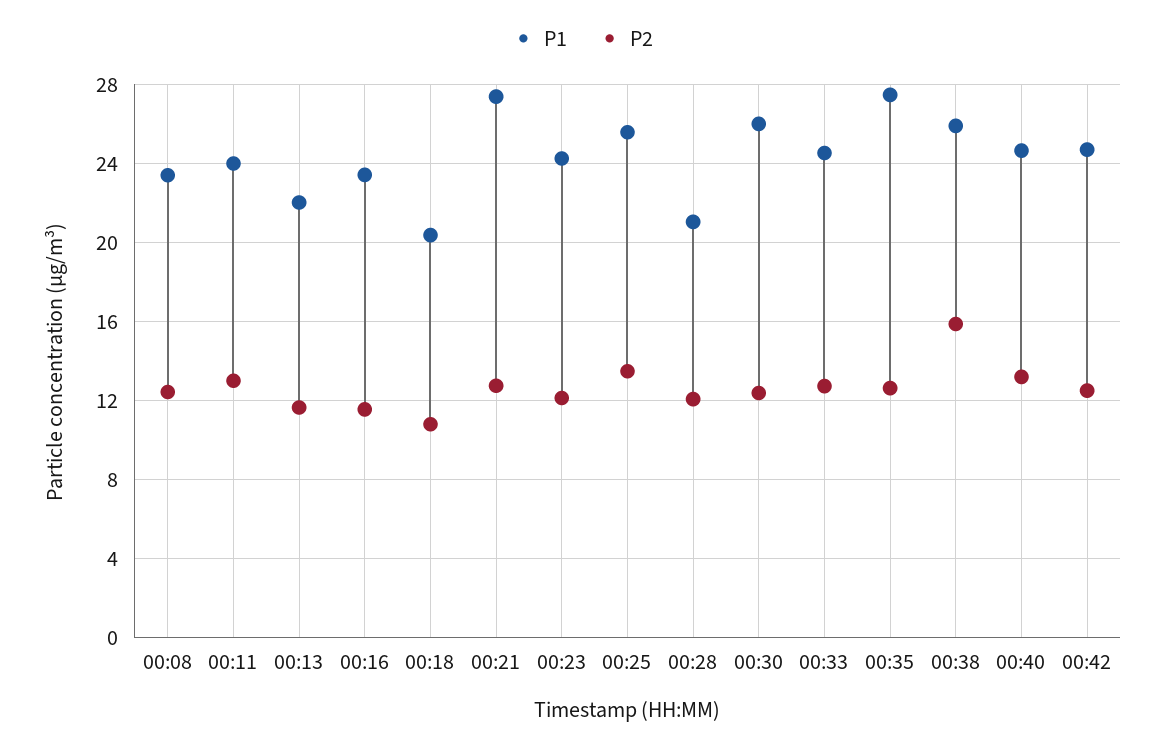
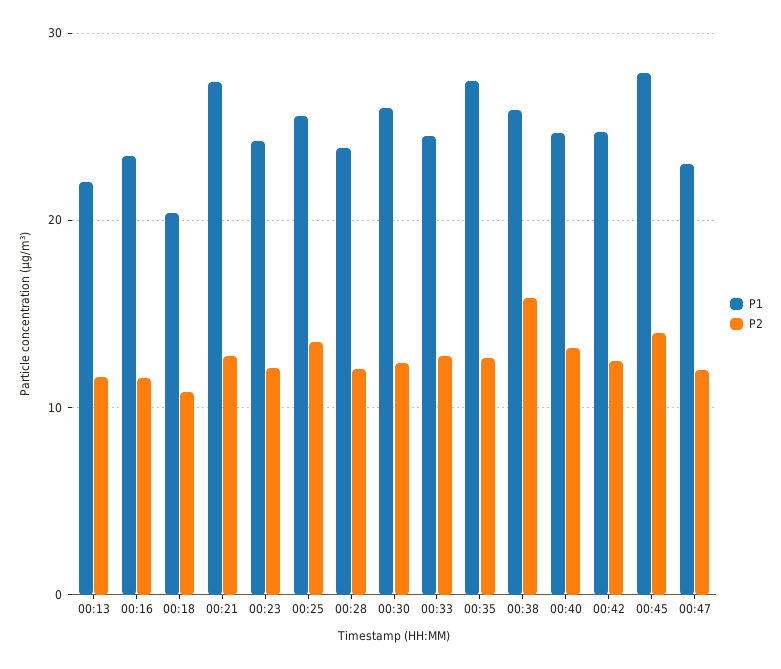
P1, 00:08: 23.5 -> none
P2, 00:08: 12.5 -> none
P1, 00:11: 24 -> none
P2, 00:11: 13 -> none
P1, 00:28: 21 -> 24
P1, 00:45: none -> 28
P2, 00:45: none -> 14
P1, 00:47: none -> 23
P2, 00:47: none -> 12

